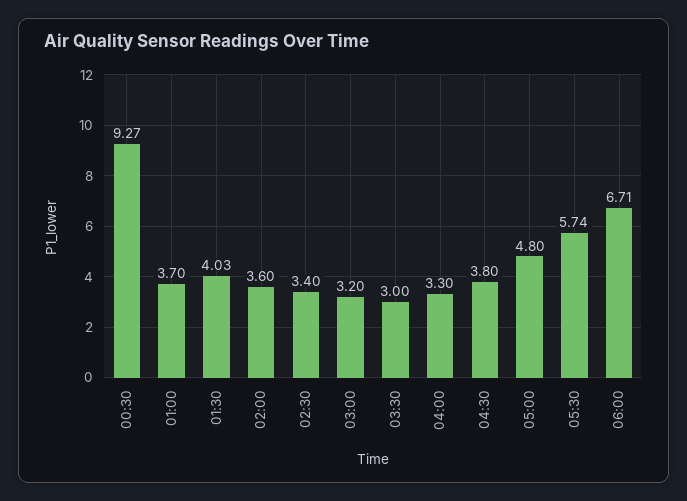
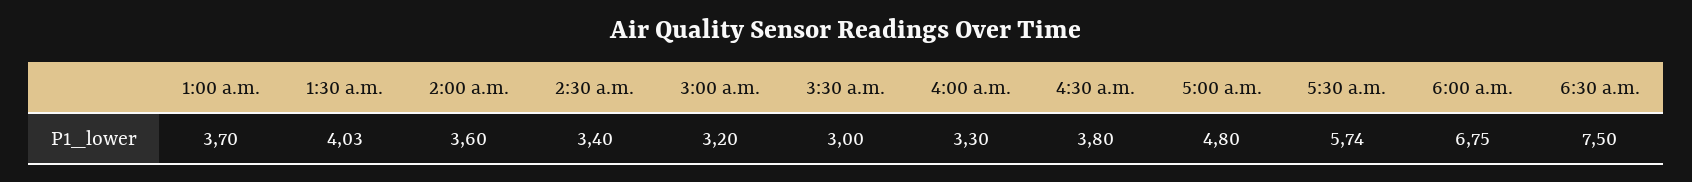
00:30: 9.27 -> none
06:00: 6.71 -> 6.75
6:30 a.m.: none -> 7.5

